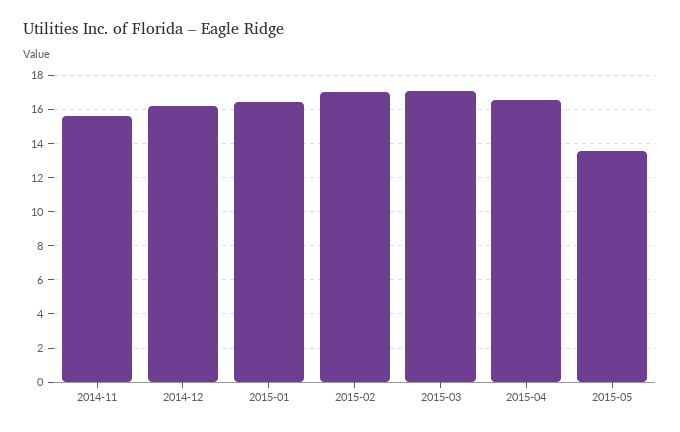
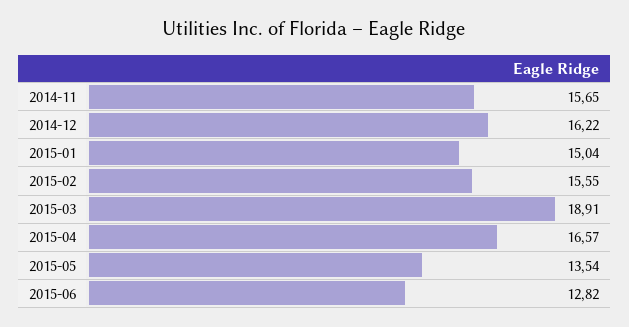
2015-01: 16.5 -> 15.04
2015-02: 17 -> 15.55
2015-03: 17 -> 18.91
2015-06: none -> 12.82

